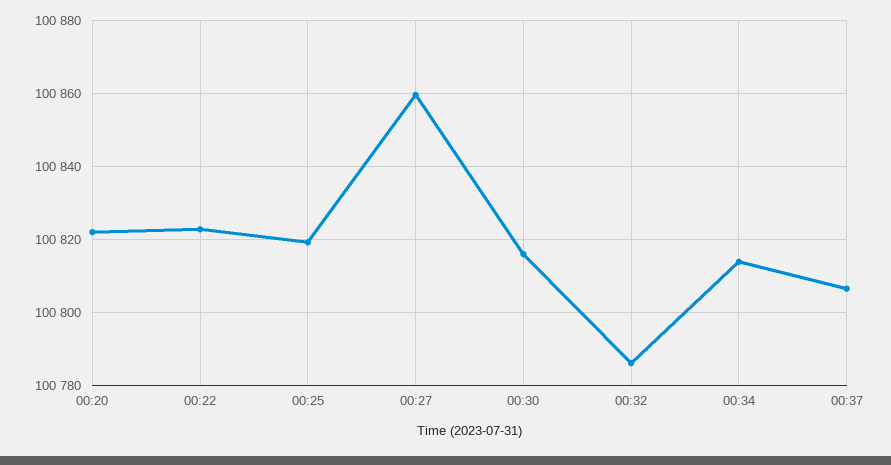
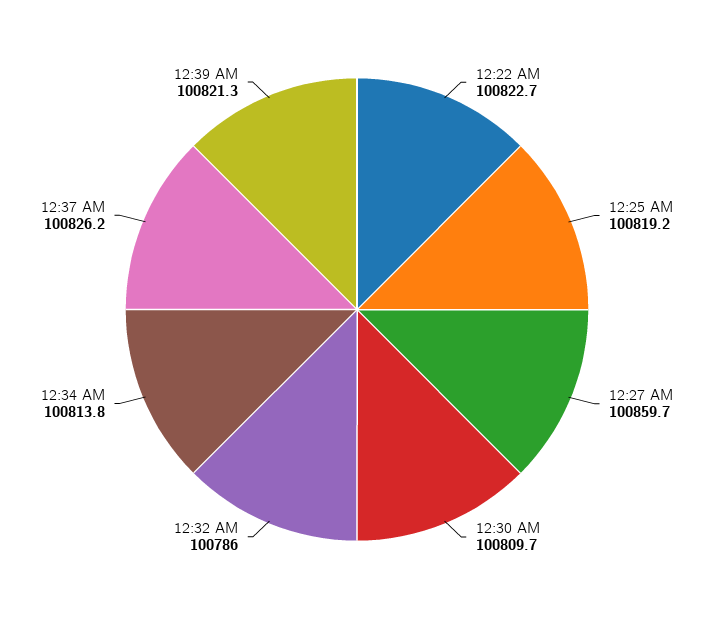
00:20: 100822 -> none
00:30: 100816 -> 100809.7
00:37: 100806 -> 100826.2
12:39 AM: none -> 100821.3

